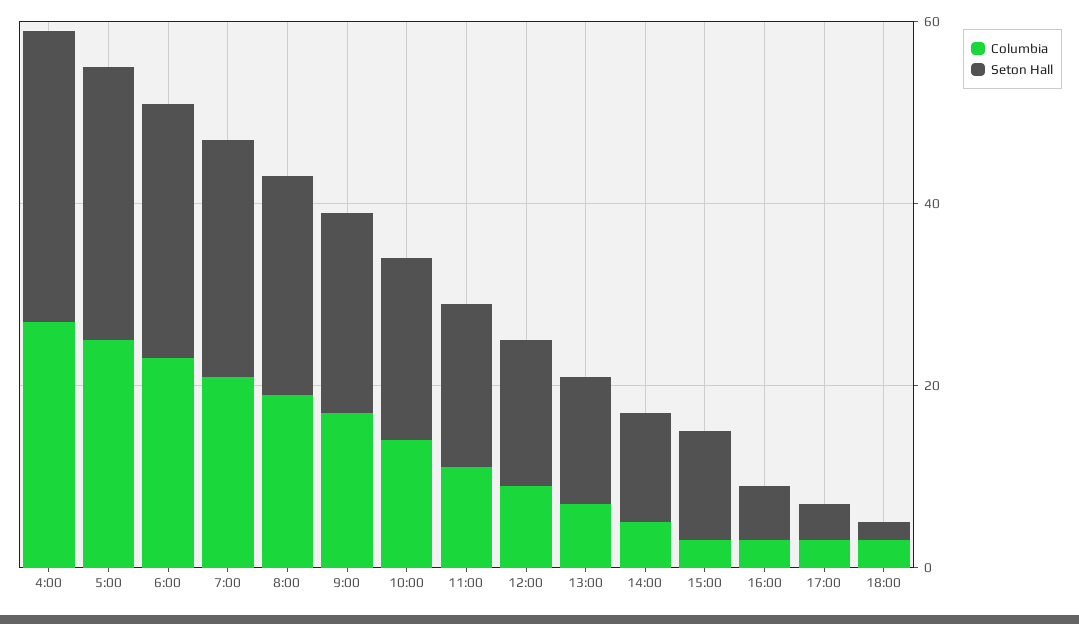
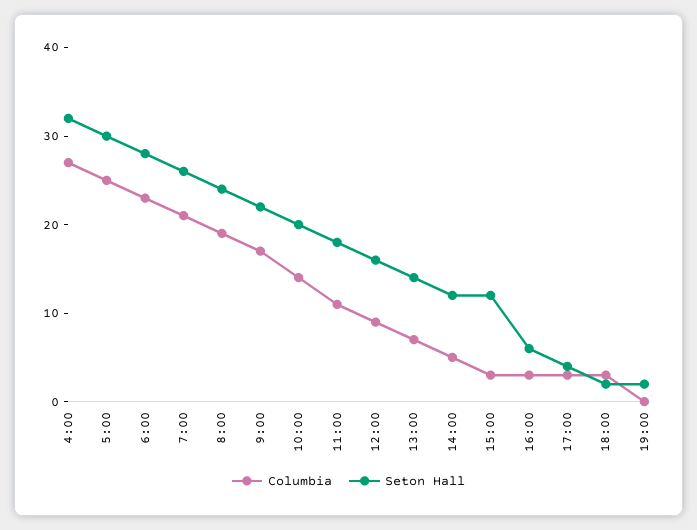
Columbia, 19:00: none -> 0
Seton Hall, 19:00: none -> 2

